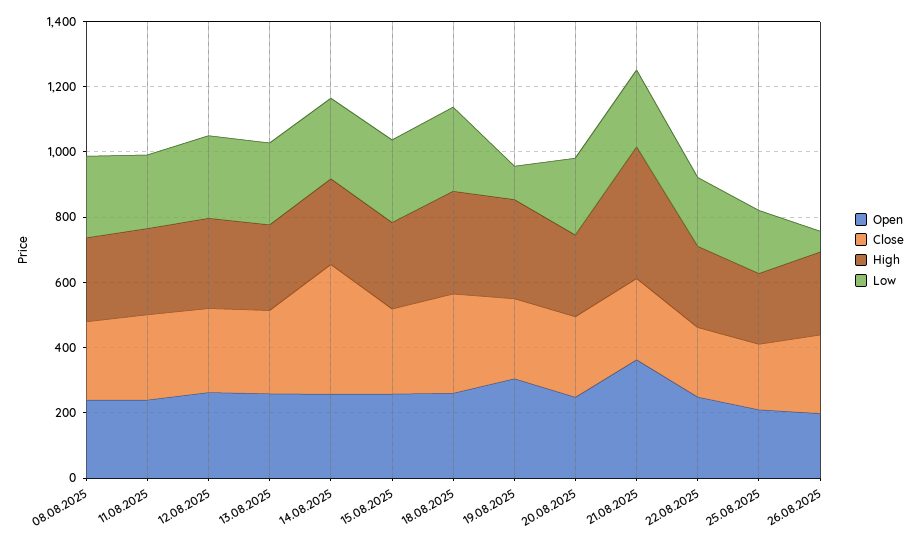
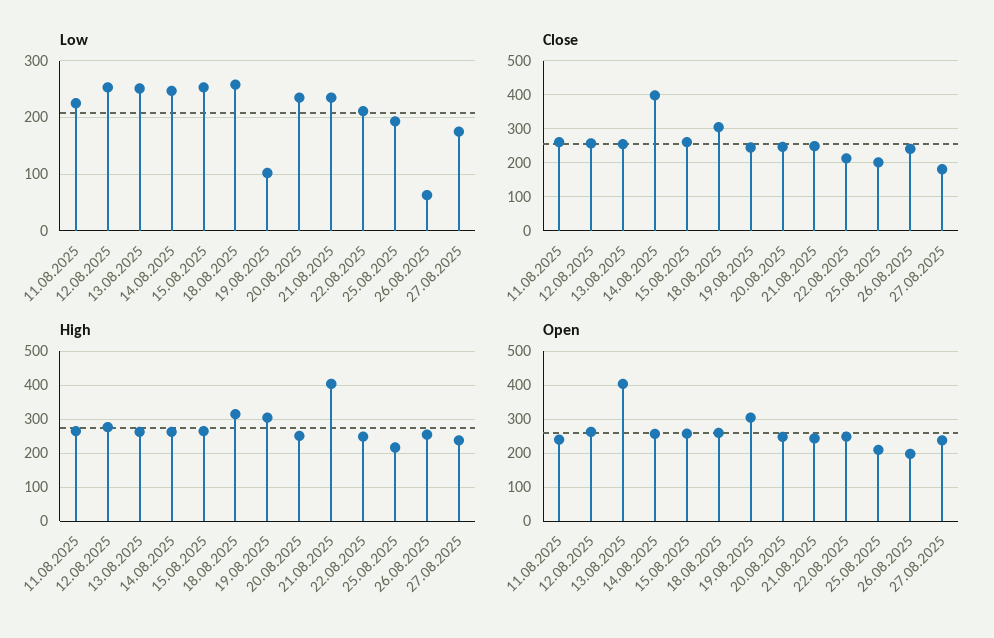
Open, 08.08.2025: 250 -> none
Close, 08.08.2025: 250 -> none
High, 08.08.2025: 250 -> none
Low, 08.08.2025: 250 -> none
Open, 13.08.2025: 250 -> 400
Open, 21.08.2025: 350 -> 240
Low, 27.08.2025: none -> 180
Close, 27.08.2025: none -> 180
High, 27.08.2025: none -> 240
Open, 27.08.2025: none -> 240

